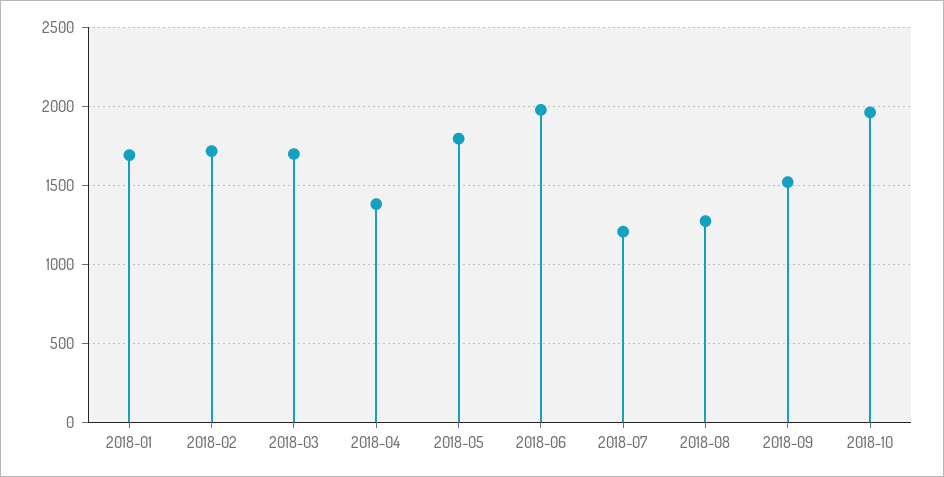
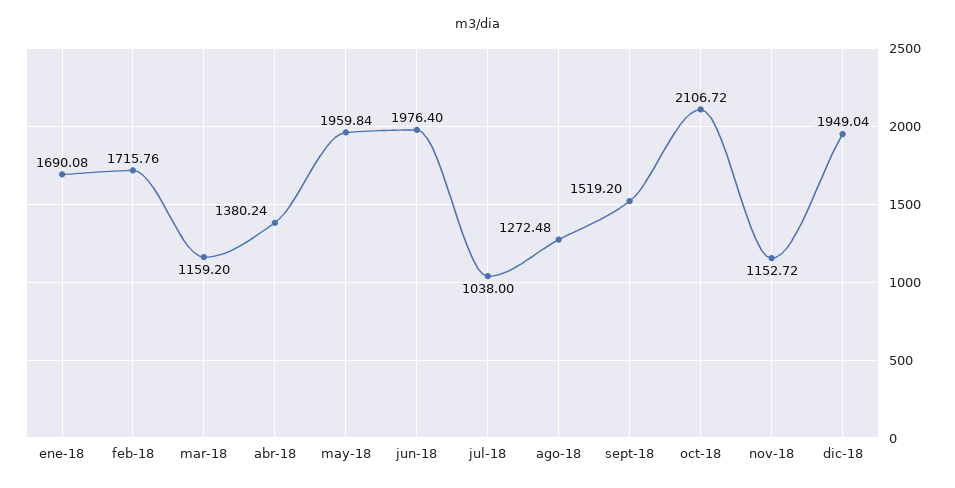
2018-03: 1700 -> 1159.2
2018-05: 1800 -> 1959.84
2018-07: 1200 -> 1038
2018-10: 1950 -> 2106.72
nov-18: none -> 1152.72
dic-18: none -> 1949.04

